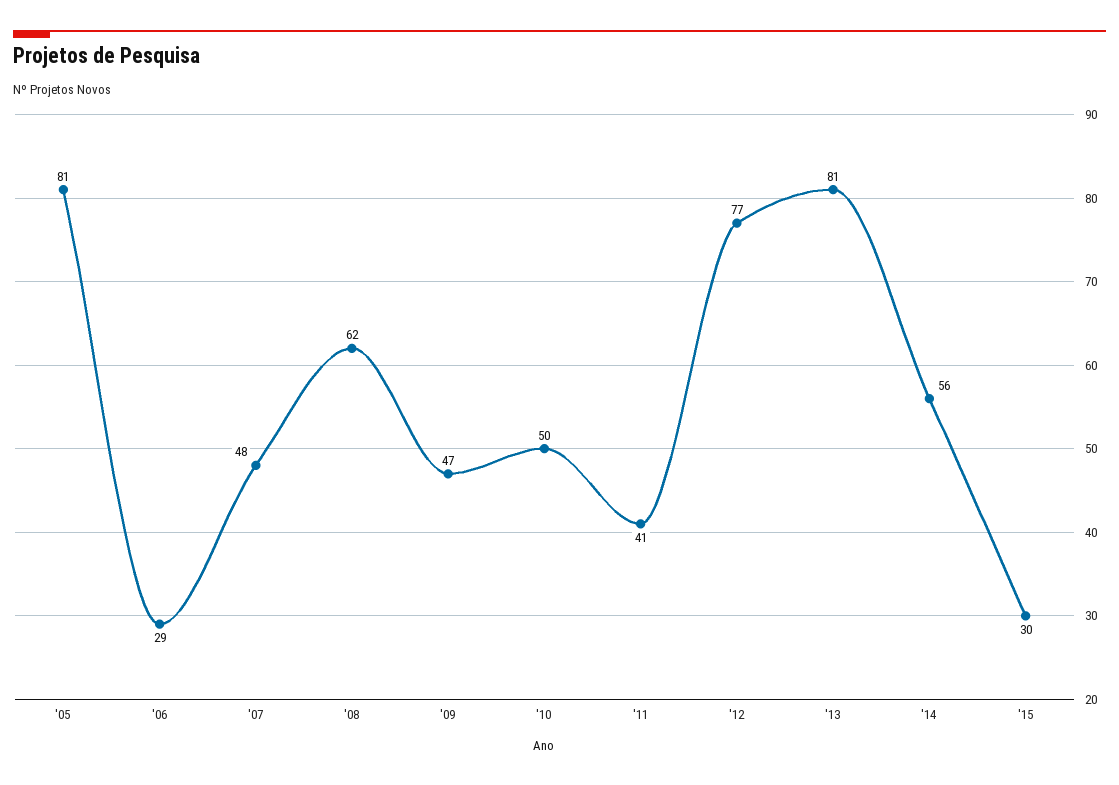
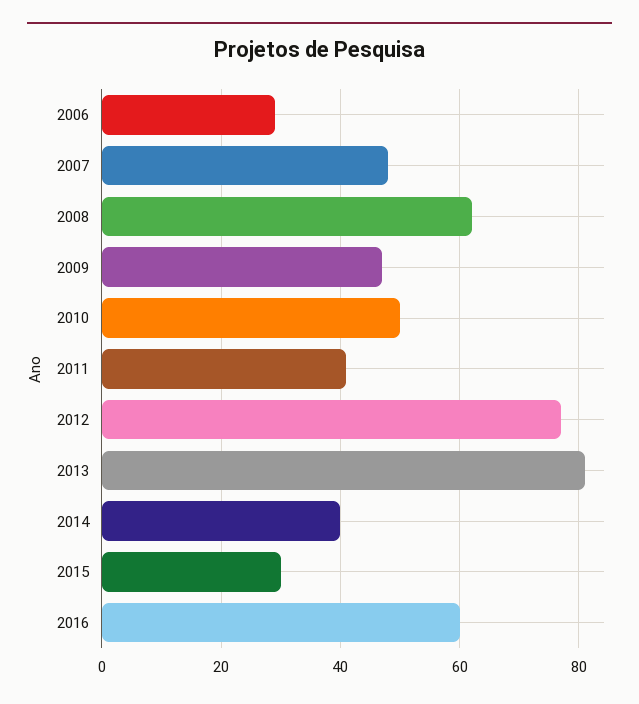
'05: 81 -> none
'14: 56 -> 40
2016: none -> 60

